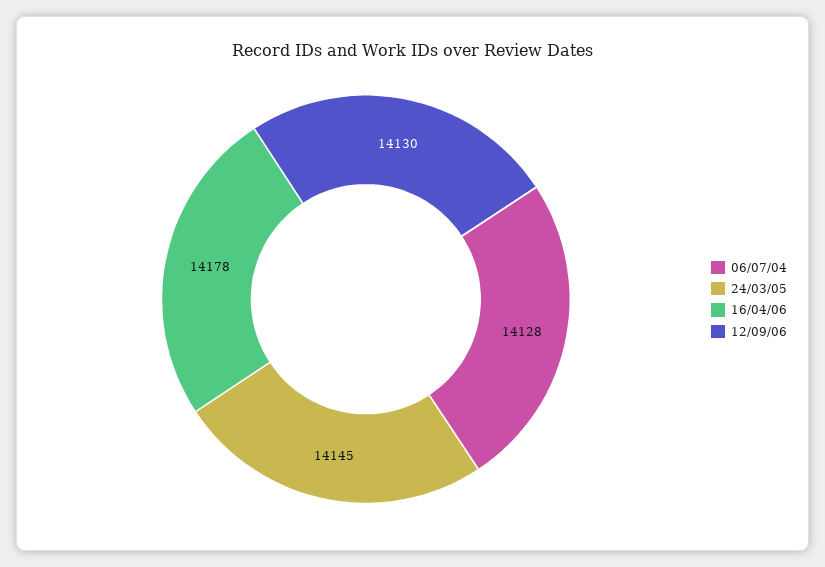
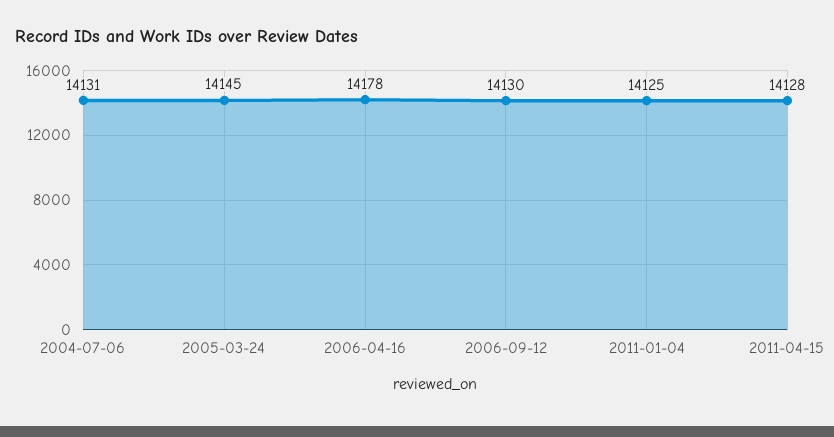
06/07/04: 14128 -> 14131
2011-01-04: none -> 14125
2011-04-15: none -> 14128

